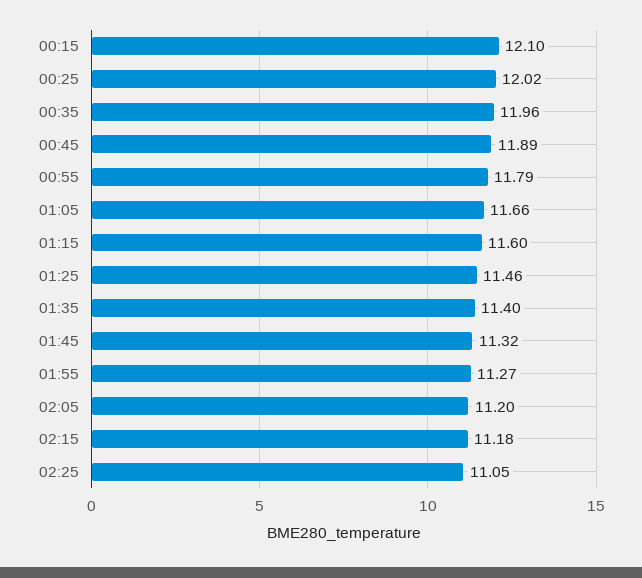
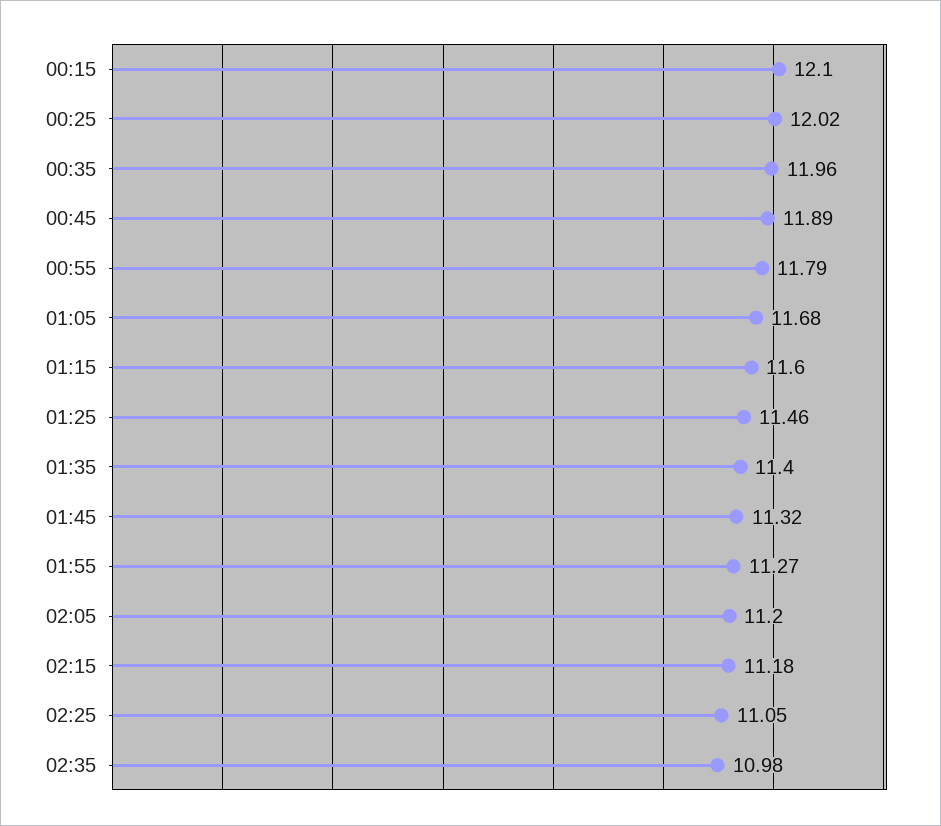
01:05: 11.66 -> 11.68
02:35: none -> 10.98

